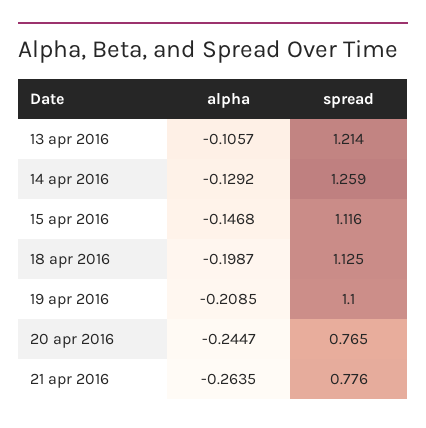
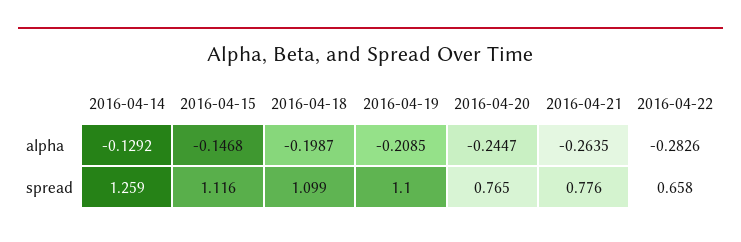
alpha, 13 apr 2016: -0.1057 -> none
spread, 13 apr 2016: 1.214 -> none
spread, 18 apr 2016: 1.125 -> 1.099
alpha, 2016-04-22: none -> -0.2826
spread, 2016-04-22: none -> 0.658

